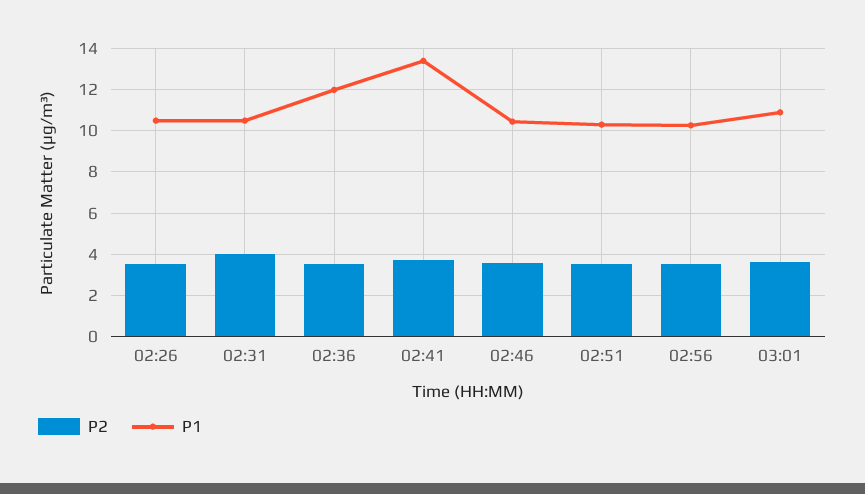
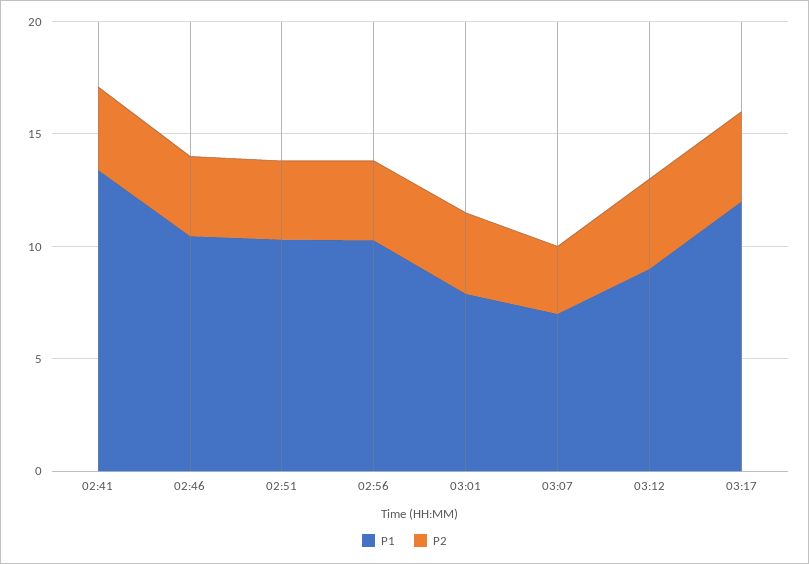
P2, 02:26: 3.5 -> none
P1, 02:26: 10.5 -> none
P2, 02:31: 4 -> none
P1, 02:31: 10.5 -> none
P2, 02:36: 3.5 -> none
P1, 02:36: 12 -> none
P1, 03:01: 11 -> 8
P1, 03:07: none -> 7
P2, 03:07: none -> 3
P1, 03:12: none -> 9
P2, 03:12: none -> 4
P1, 03:17: none -> 12
P2, 03:17: none -> 4

